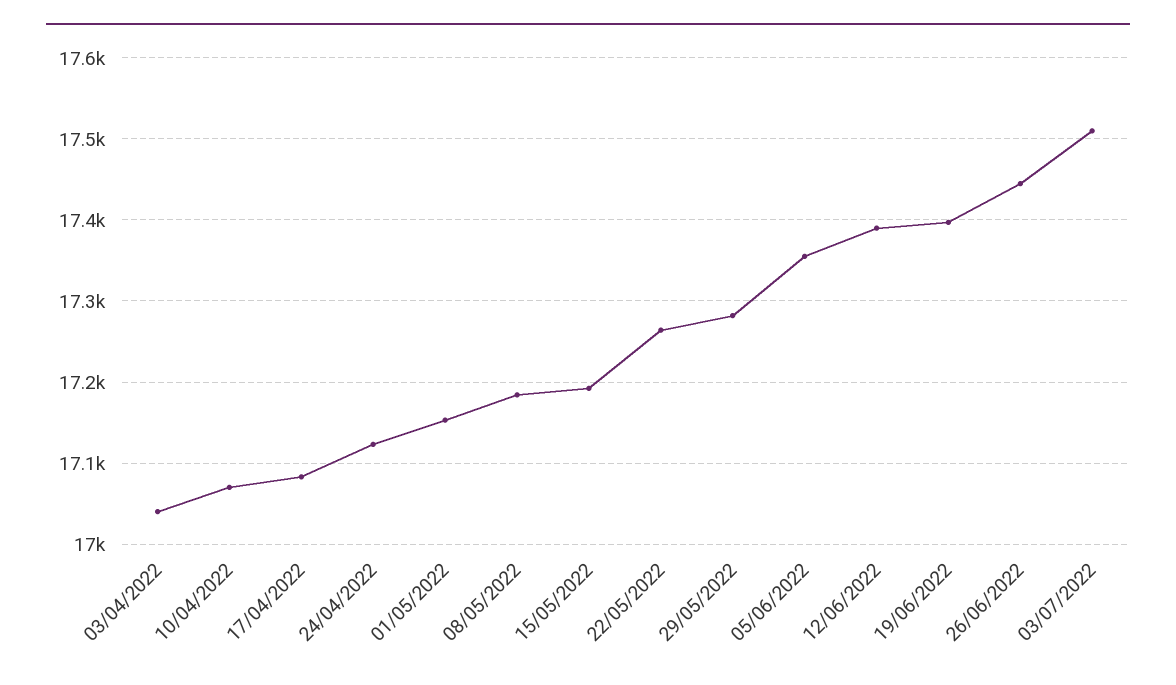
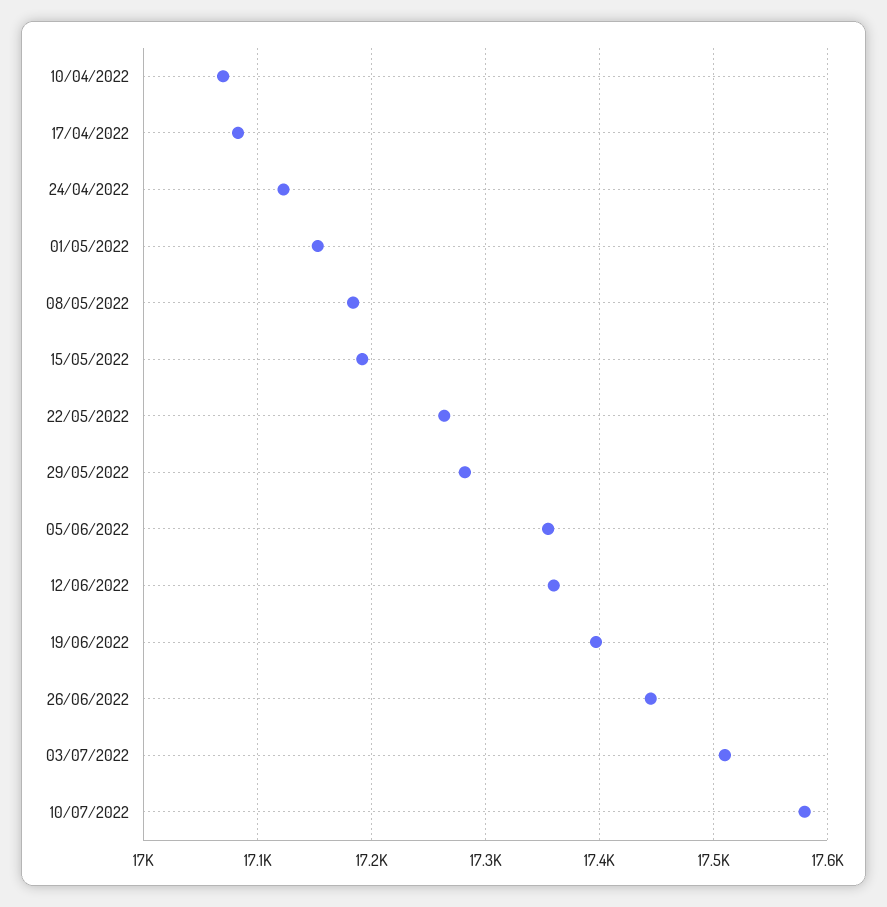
03/04/2022: 17040 -> none
12/06/2022: 17390 -> 17360
10/07/2022: none -> 17580

